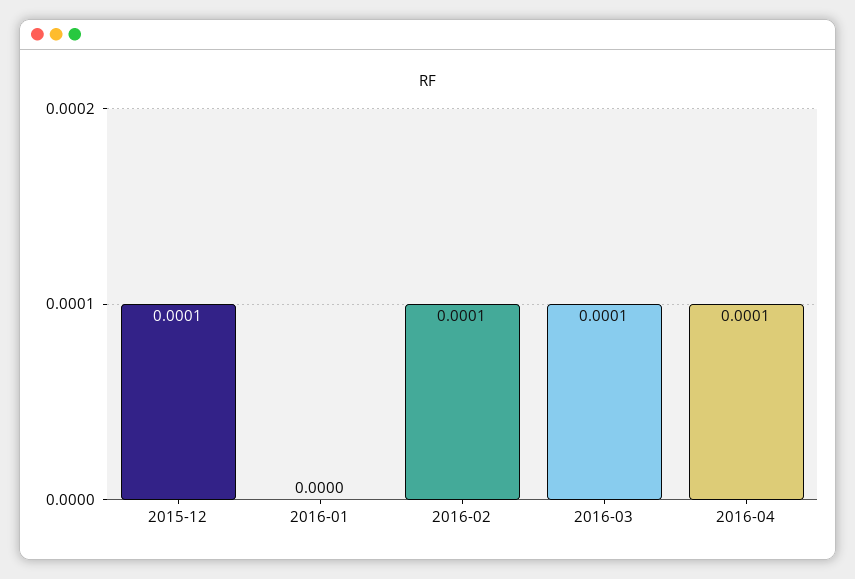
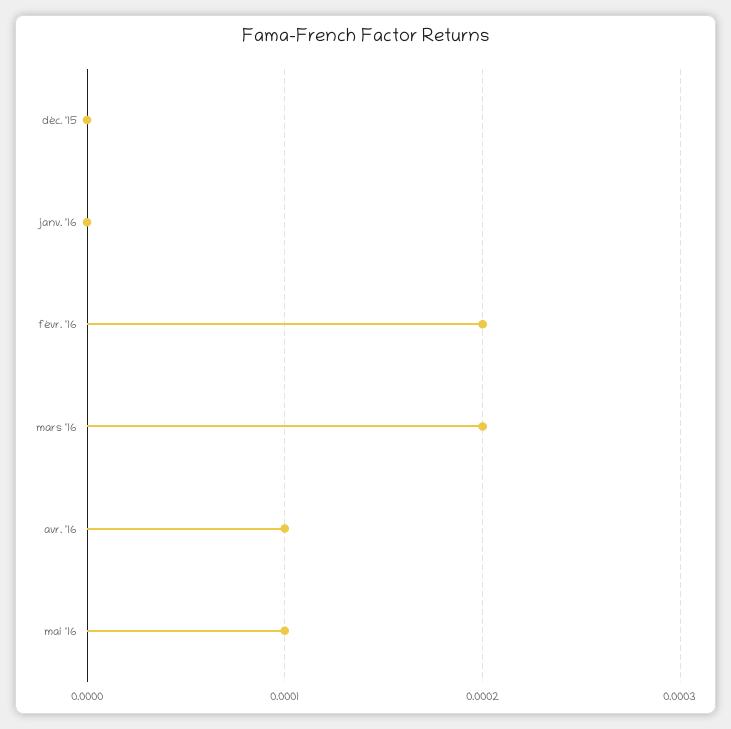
2015-12: 0.0001 -> 0
2016-02: 0.0001 -> 0.0002
2016-03: 0.0001 -> 0.0002
mai '16: none -> 0.0001

